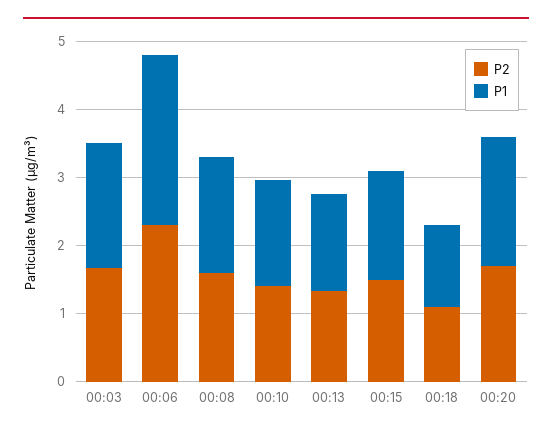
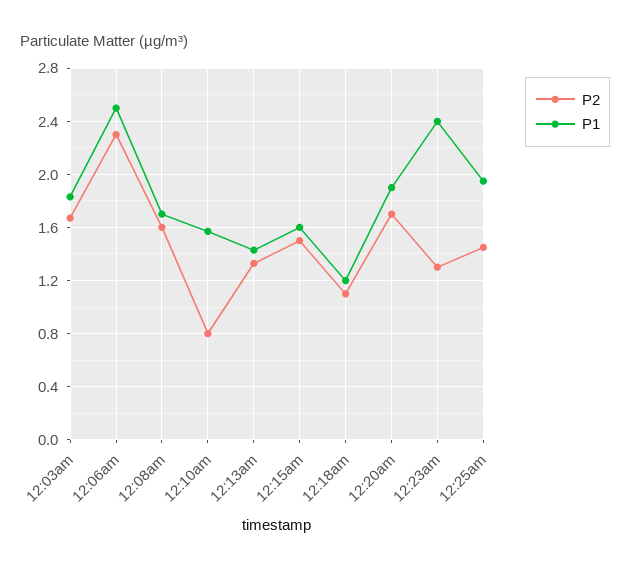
P2, 00:10: 1.4 -> 0.8
P2, 12:23am: none -> 1.3
P1, 12:23am: none -> 2.4
P2, 12:25am: none -> 1.45
P1, 12:25am: none -> 1.95

